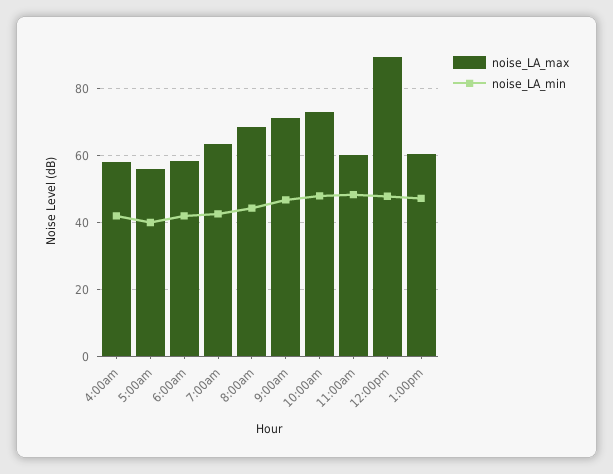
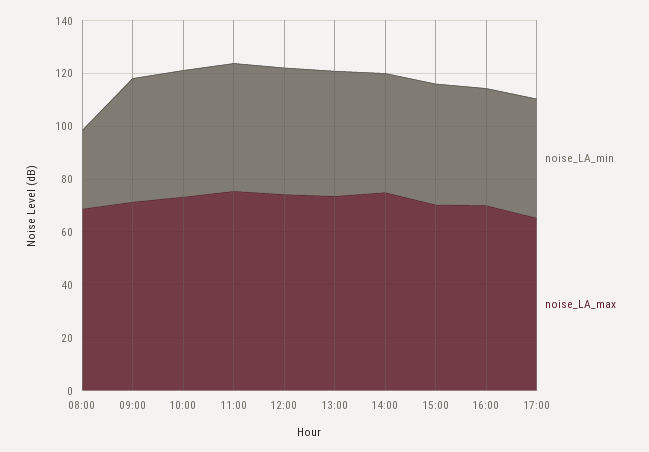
noise_LA_max, 4:00am: 58 -> none
noise_LA_min, 4:00am: 42 -> none
noise_LA_max, 5:00am: 56 -> none
noise_LA_min, 5:00am: 40 -> none
noise_LA_max, 6:00am: 58 -> none
noise_LA_min, 6:00am: 42 -> none
noise_LA_max, 7:00am: 64 -> none
noise_LA_min, 7:00am: 42 -> none
noise_LA_min, 8:00am: 44 -> 30
noise_LA_max, 11:00am: 60 -> 75
noise_LA_max, 12:00pm: 90 -> 75
noise_LA_max, 1:00pm: 60 -> 75
noise_LA_min, 14:00: none -> 45
noise_LA_max, 14:00: none -> 75
noise_LA_min, 15:00: none -> 45
noise_LA_max, 15:00: none -> 70
noise_LA_min, 16:00: none -> 45
noise_LA_max, 16:00: none -> 70
noise_LA_min, 17:00: none -> 45
noise_LA_max, 17:00: none -> 65

